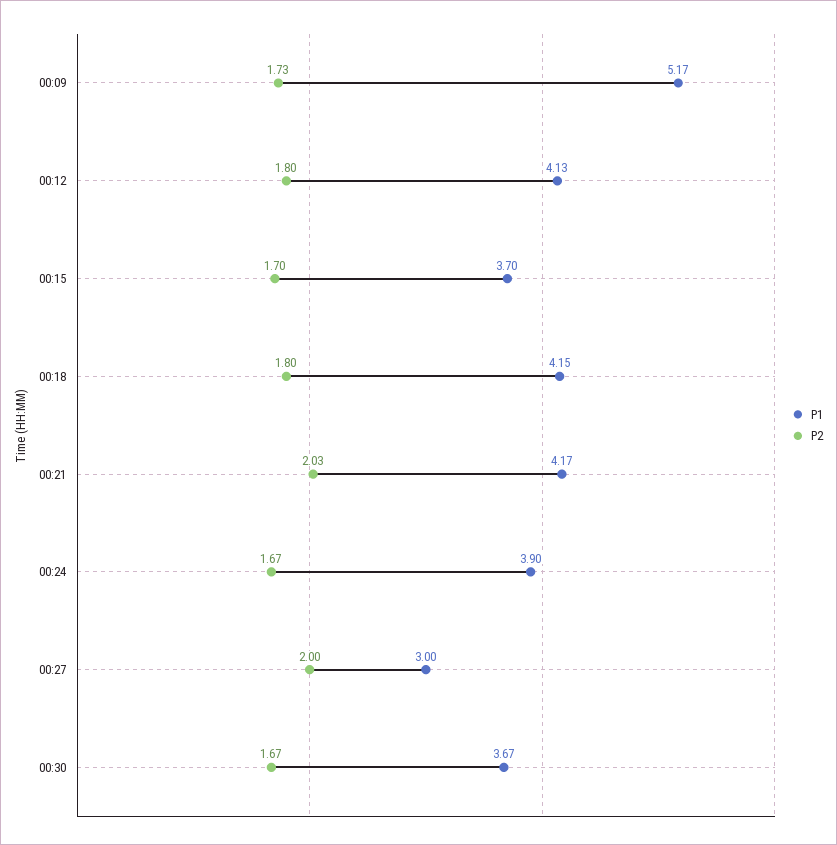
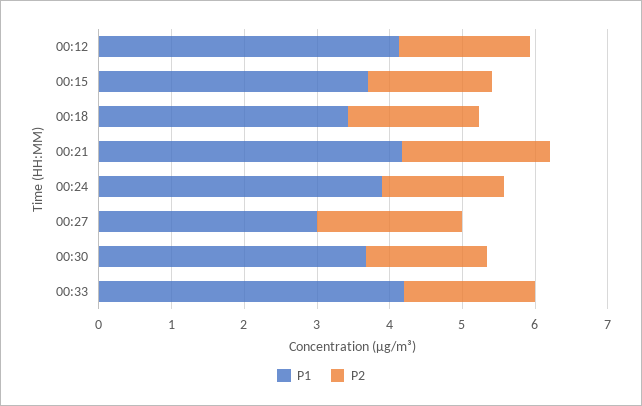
P1, 00:09: 5.17 -> none
P2, 00:09: 1.73 -> none
P1, 00:18: 4.15 -> 3.4
P1, 00:33: none -> 4.2
P2, 00:33: none -> 1.8

